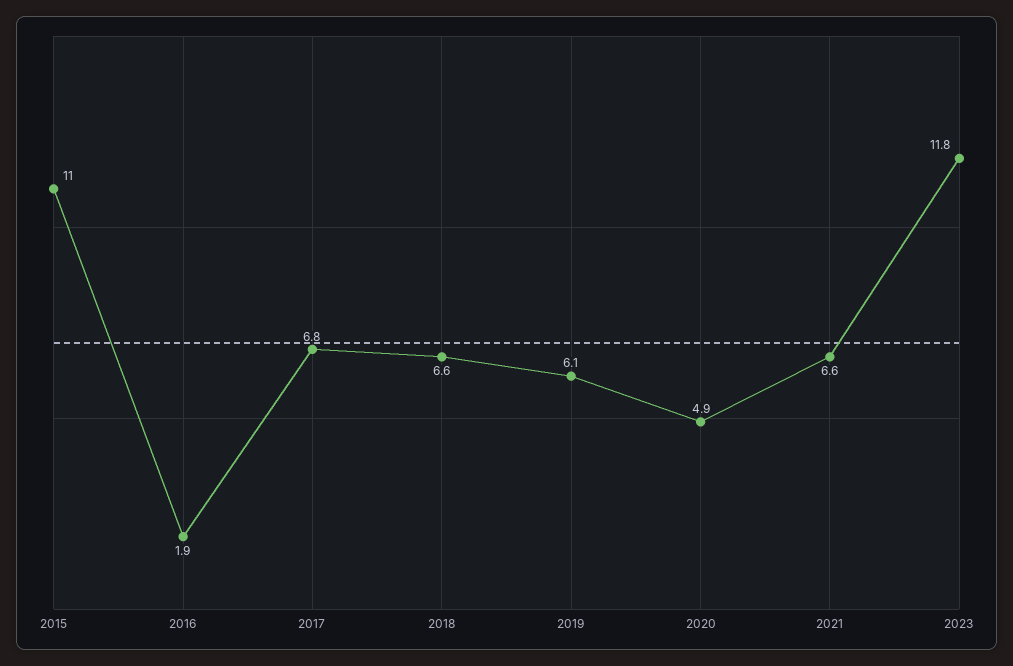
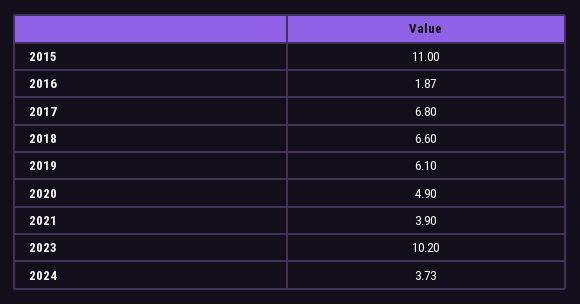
2021: 6.6 -> 3.9
2023: 11.8 -> 10.2
2024: none -> 3.73

